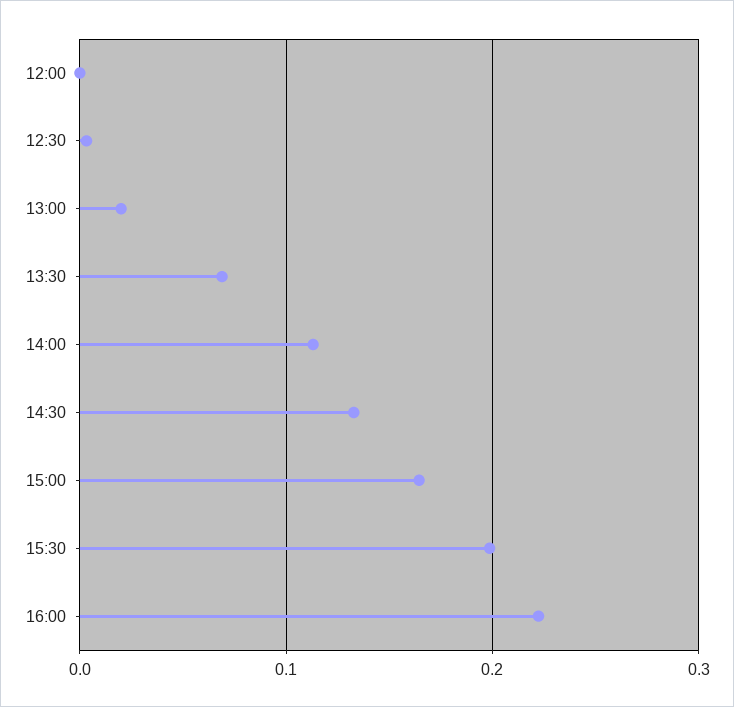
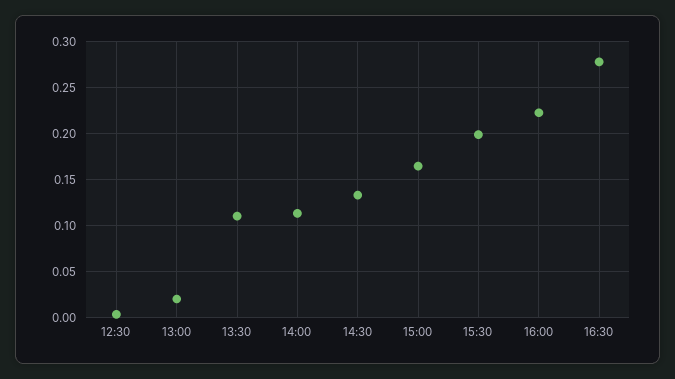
12:00: 0 -> none
13:30: 0.07 -> 0.11
16:30: none -> 0.28

